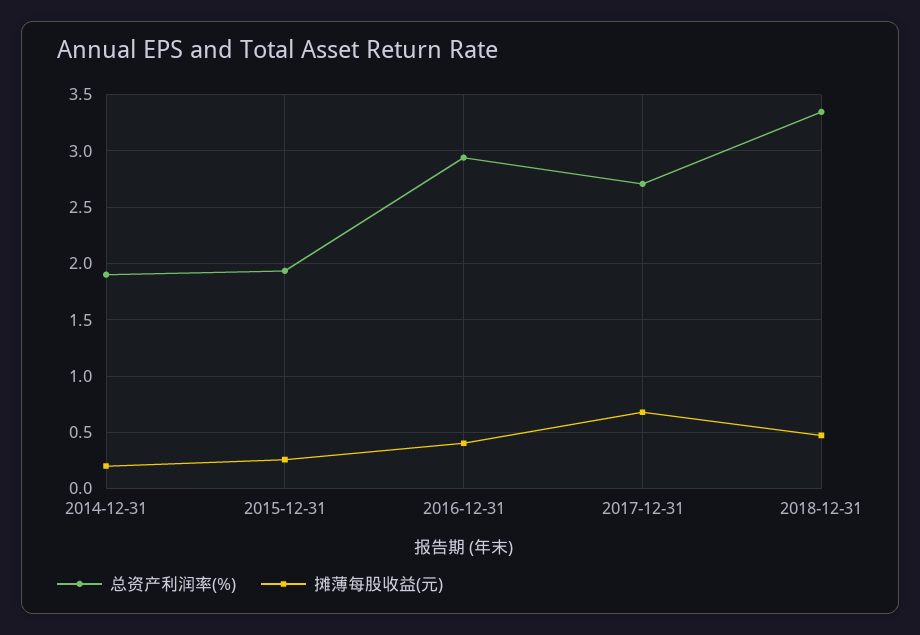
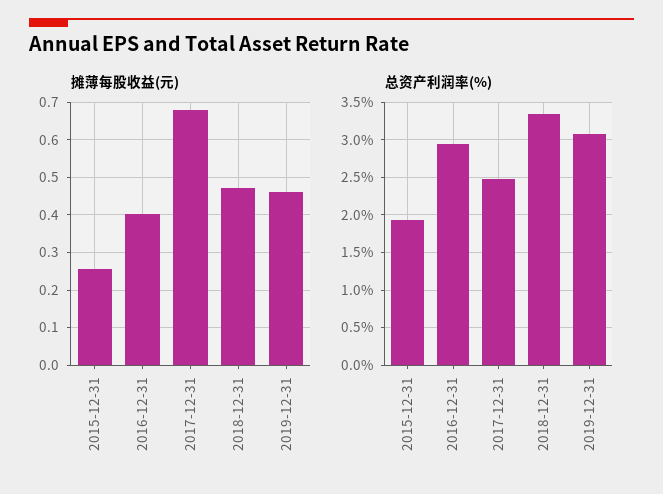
总资产利润率(%), 2014-12-31: 1.9 -> none
摊薄每股收益(元), 2014-12-31: 0.2 -> none
总资产利润率(%), 2017-12-31: 2.7 -> 2.5
摊薄每股收益(元), 2019-12-31: none -> 0.46
总资产利润率(%), 2019-12-31: none -> 3.1

